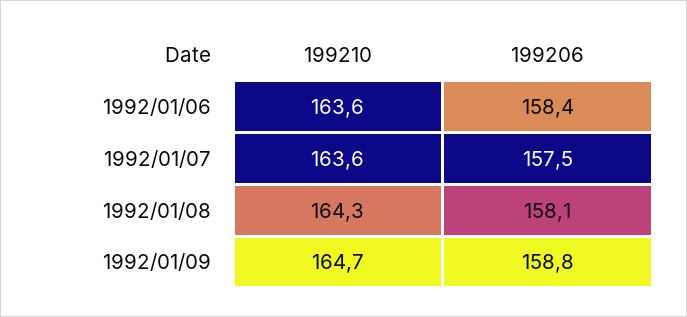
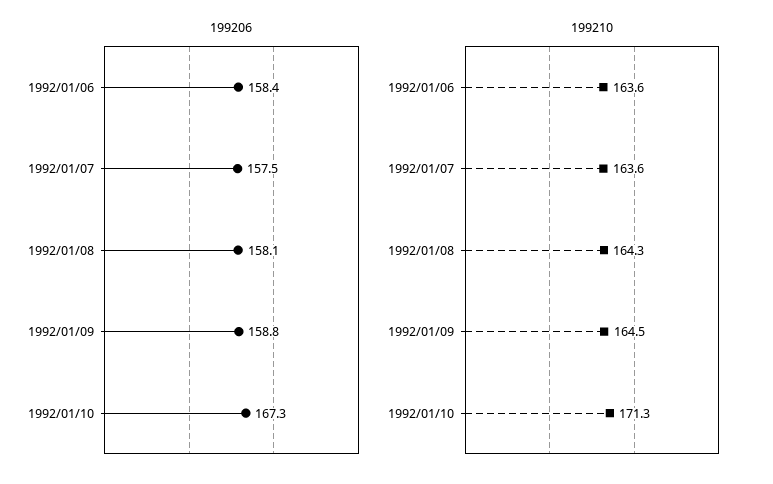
199210, 1992/01/09: 164.7 -> 164.5
199206, 1992/01/10: none -> 167.3
199210, 1992/01/10: none -> 171.3

